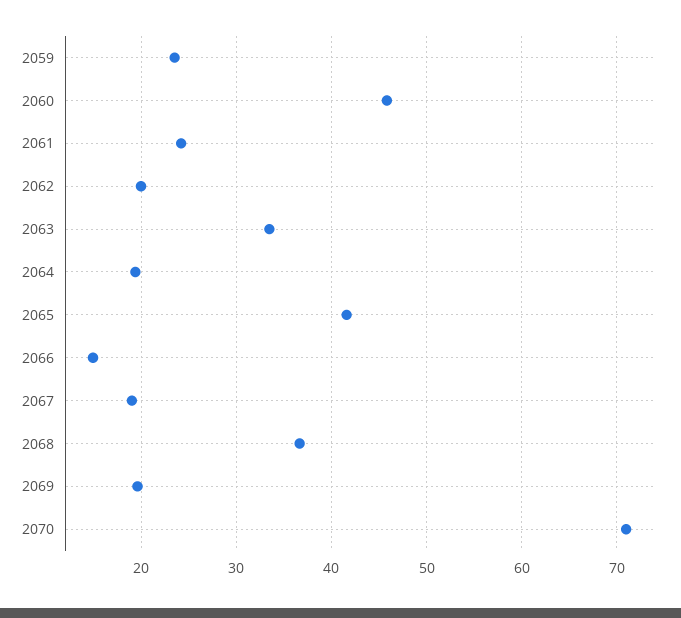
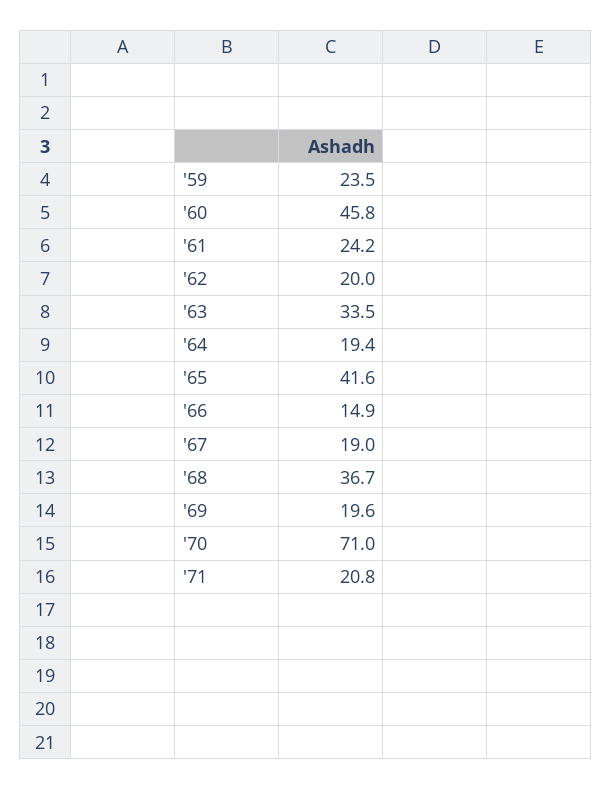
'71: none -> 20.8

